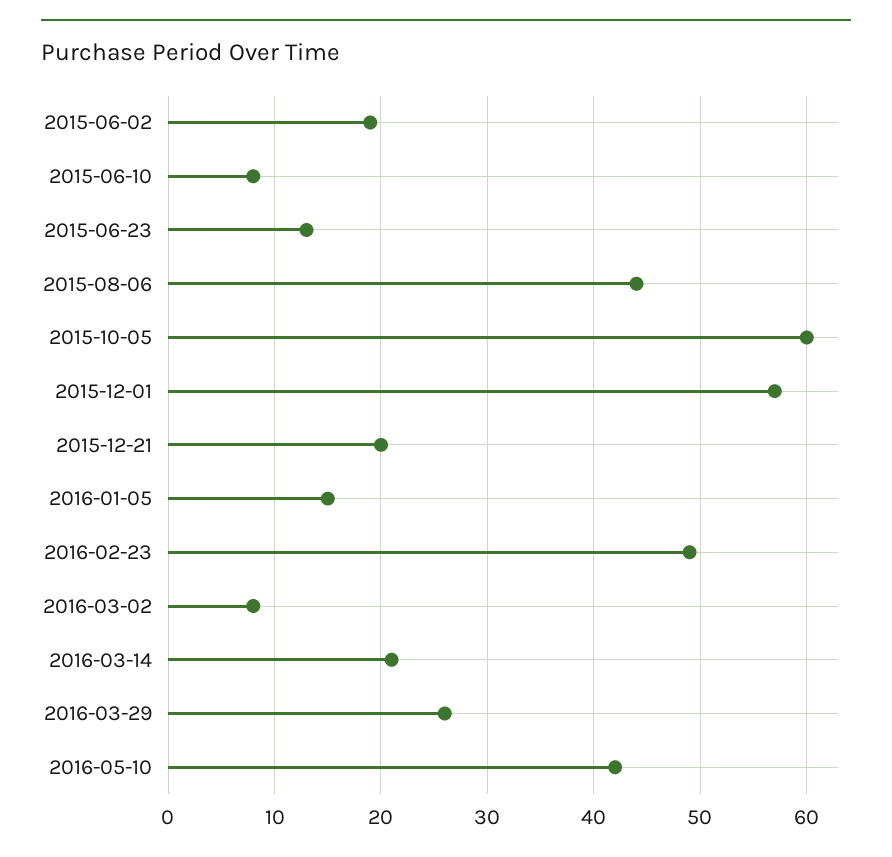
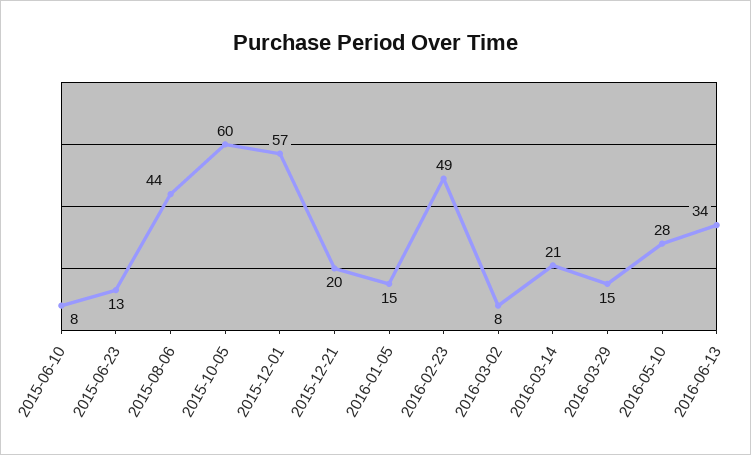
2015-06-02: 19 -> none
2016-03-29: 26 -> 15
2016-05-10: 42 -> 28
2016-06-13: none -> 34

